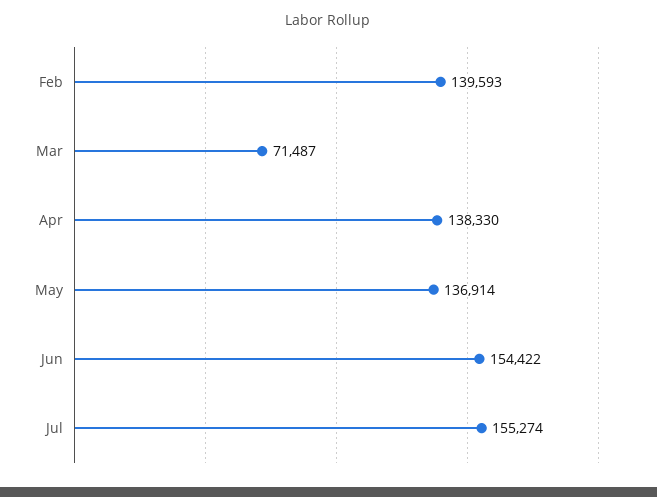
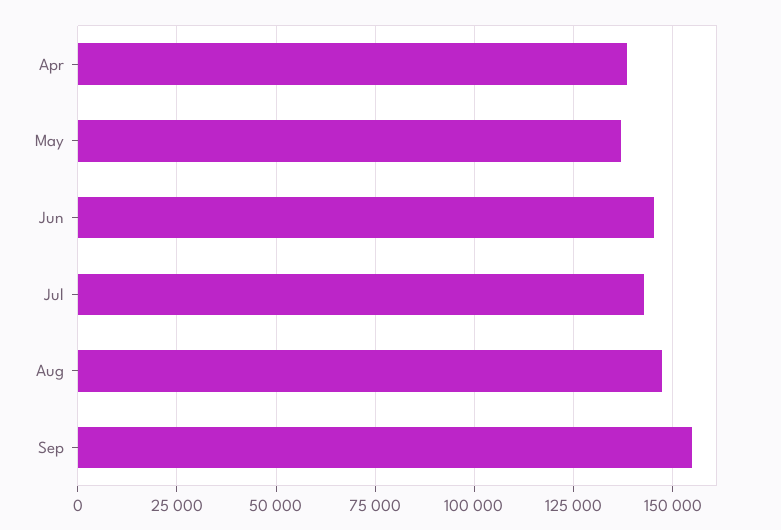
Feb: 139593 -> none
Mar: 71487 -> none
Jun: 154422 -> 145000
Jul: 155274 -> 142500
Aug: none -> 147500
Sep: none -> 155000

